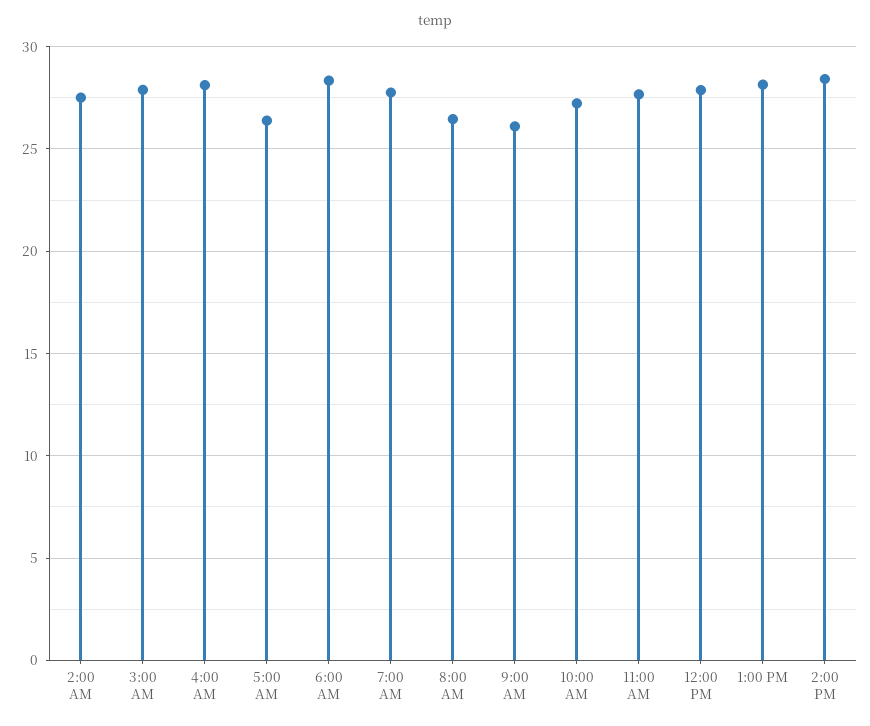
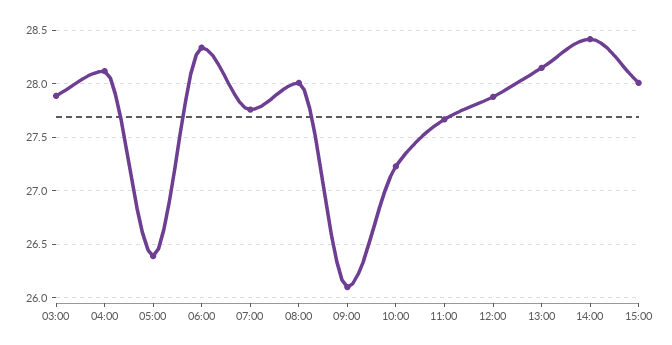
2:00 AM: 27.5 -> none
8:00 AM: 26.5 -> 28
15:00: none -> 28

